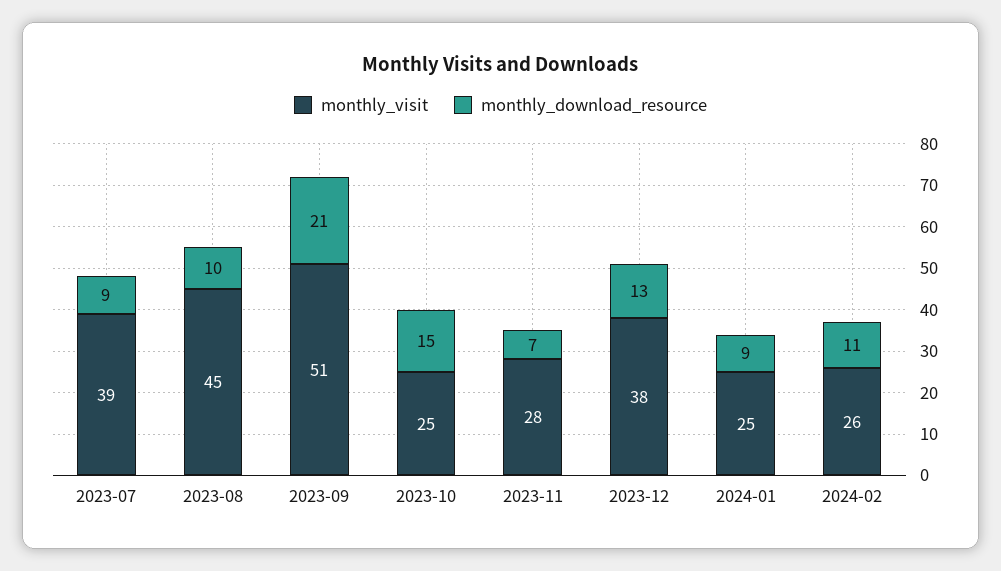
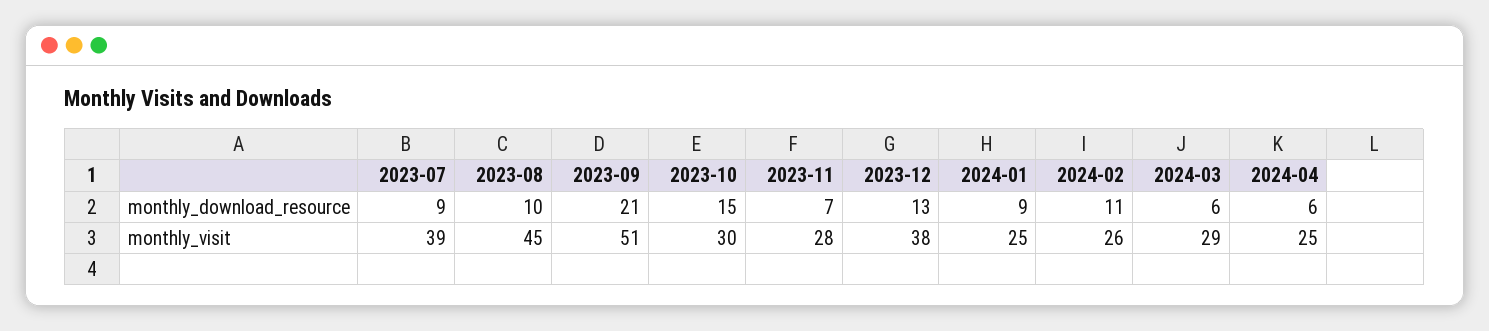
monthly_visit, 2023-10: 25 -> 30
monthly_download_resource, 2024-03: none -> 6
monthly_download_resource, 2024-04: none -> 6
monthly_visit, 2024-03: none -> 29
monthly_visit, 2024-04: none -> 25

